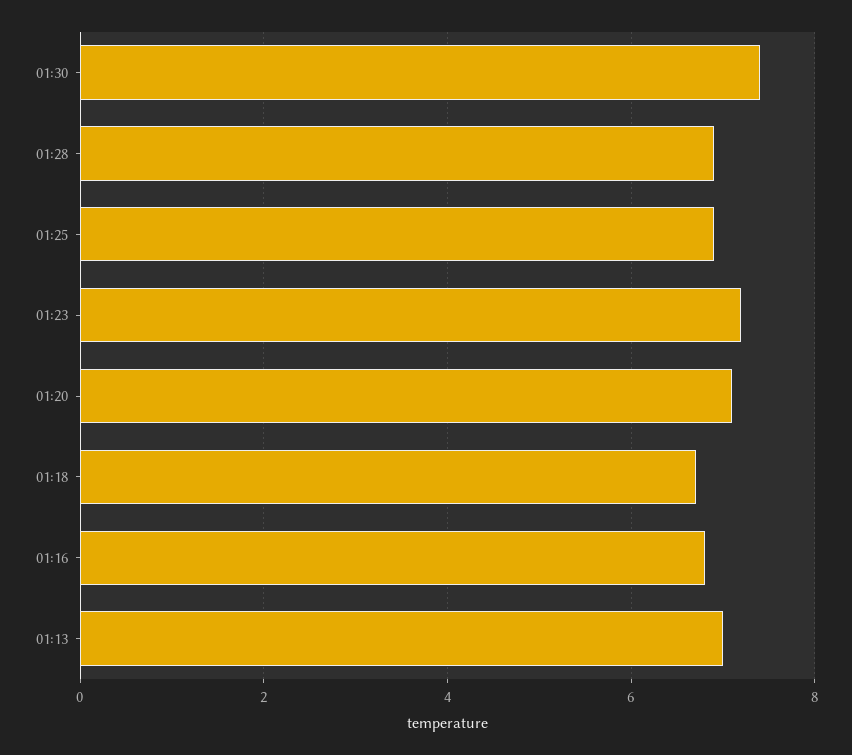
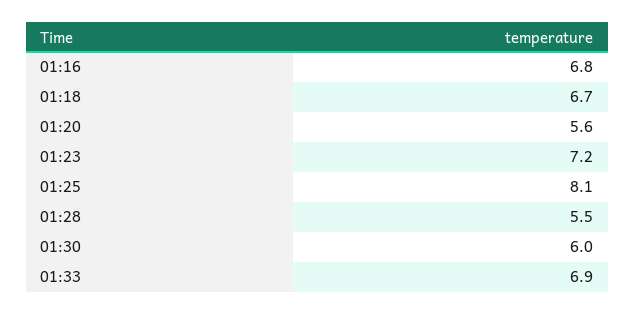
01:30: 7.5 -> 6
01:28: 7 -> 5.5
01:25: 7 -> 8.1
01:20: 7 -> 5.6
01:13: 7 -> none
01:33: none -> 6.9

